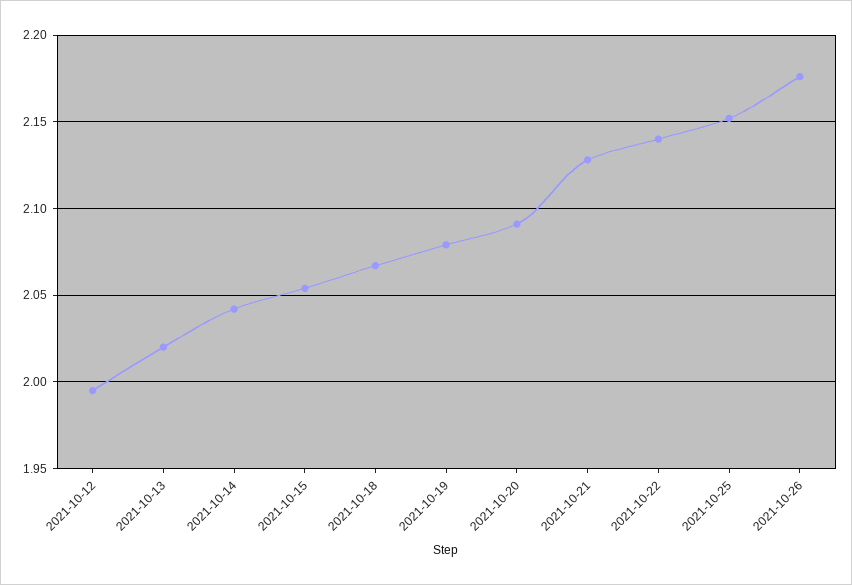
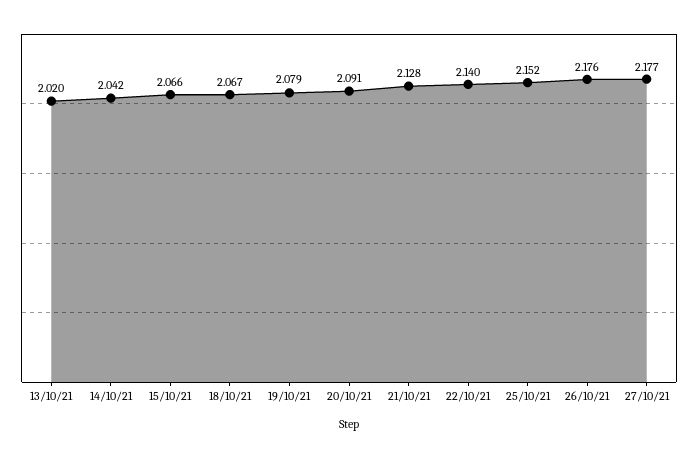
2021-10-12: 1.995 -> none
2021-10-15: 2.055 -> 2.066
27/10/21: none -> 2.177

